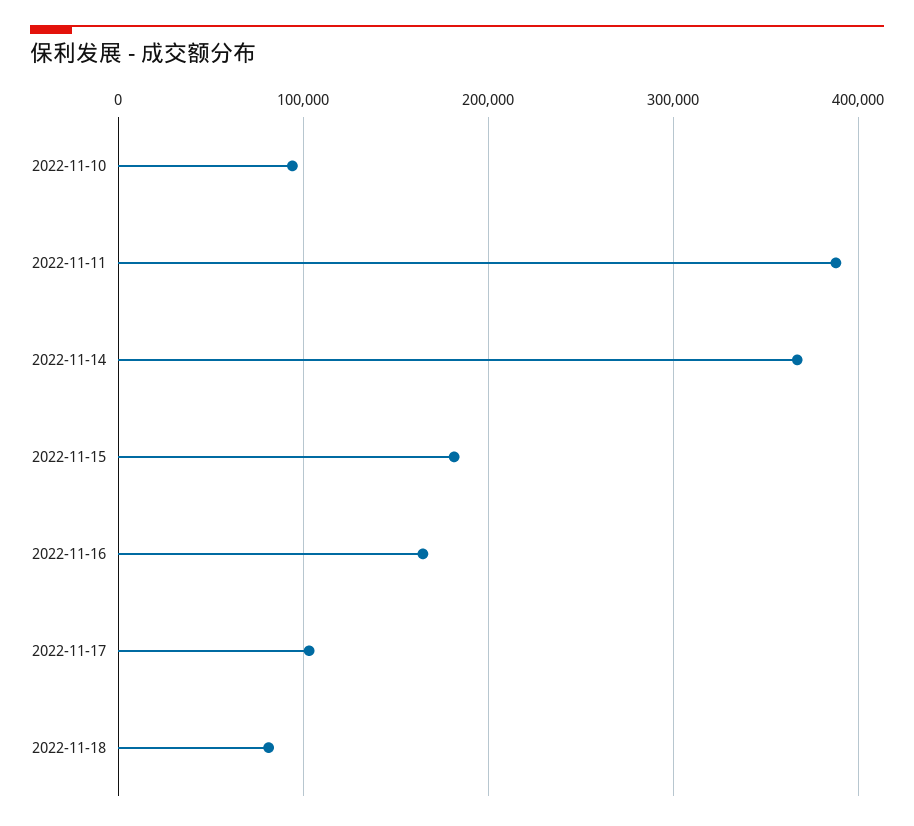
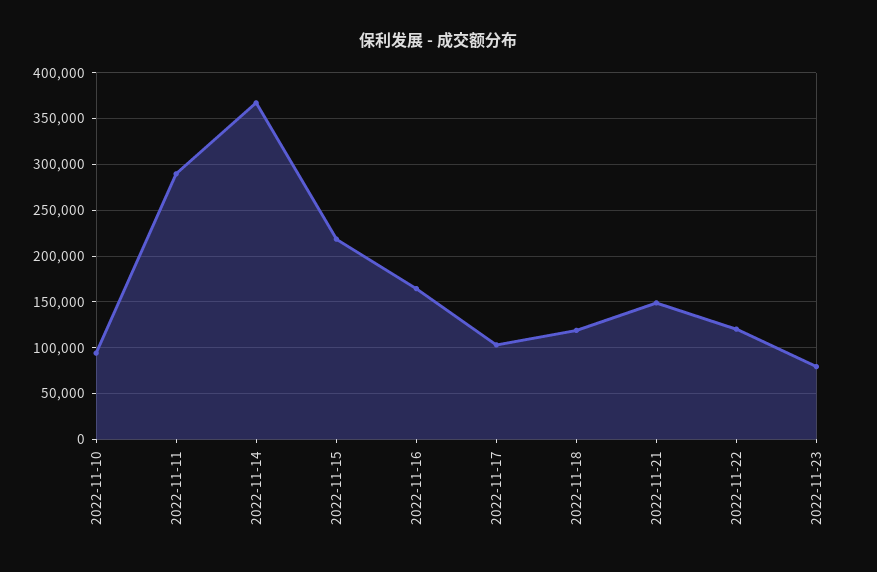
2022-11-11: 390000 -> 290000
2022-11-15: 180000 -> 220000
2022-11-18: 80000 -> 120000
2022-11-21: none -> 150000
2022-11-22: none -> 120000
2022-11-23: none -> 80000

